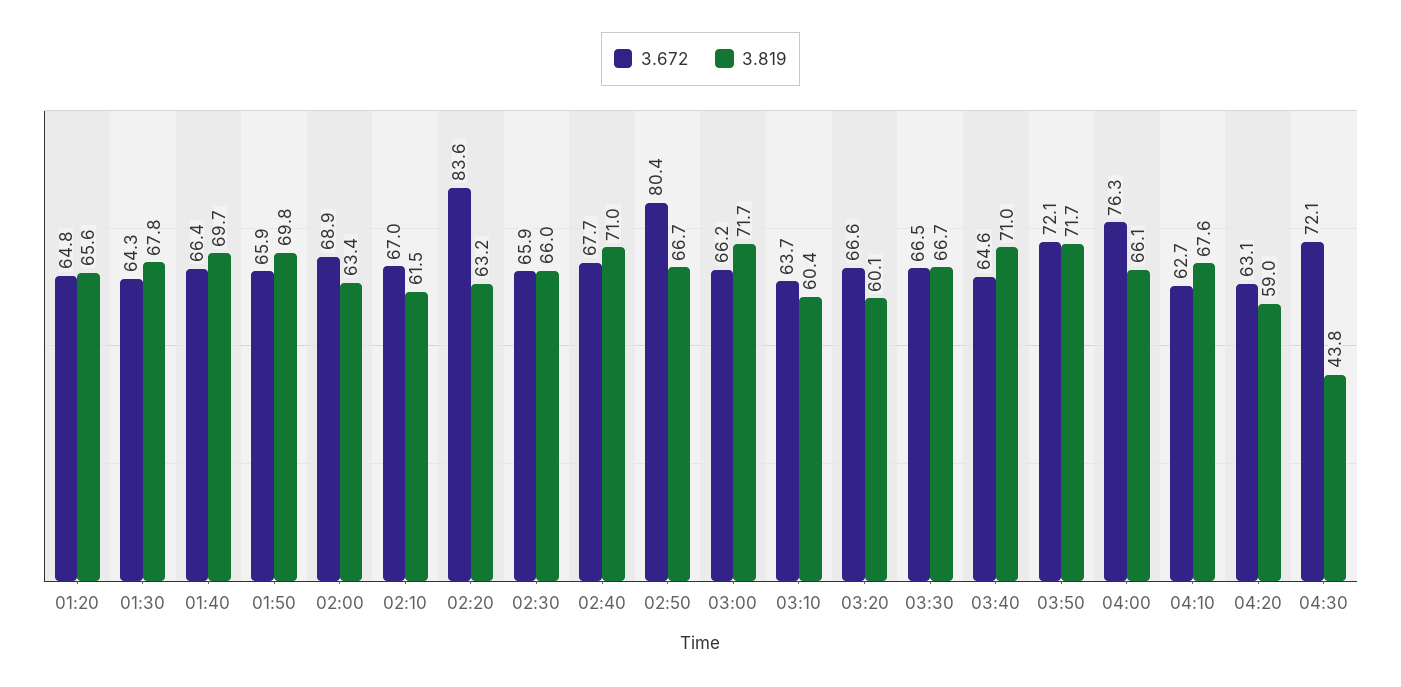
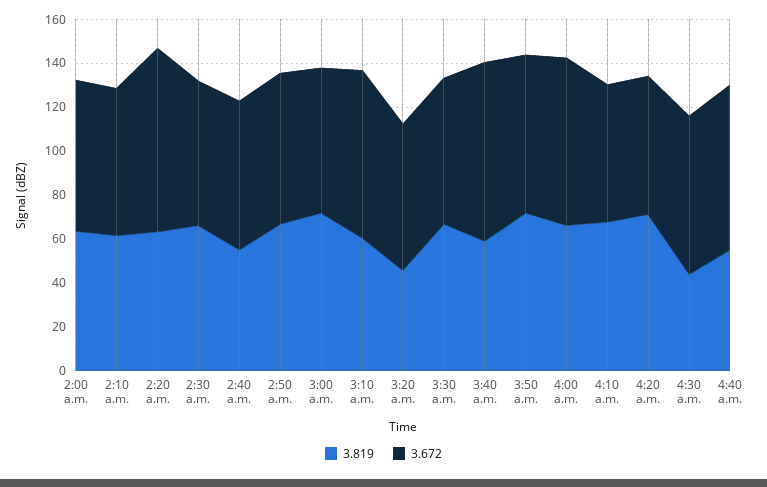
3.672, 01:20: 64.8 -> none
3.819, 01:20: 65.6 -> none
3.672, 01:30: 64.3 -> none
3.819, 01:30: 67.8 -> none
3.672, 01:40: 66.4 -> none
3.819, 01:40: 69.7 -> none
3.672, 01:50: 65.9 -> none
3.819, 01:50: 69.8 -> none
3.819, 02:40: 71 -> 55
3.672, 02:50: 80.4 -> 70
3.672, 03:10: 63.7 -> 75
3.819, 03:20: 60.1 -> 45
3.672, 03:40: 64.6 -> 80
3.819, 03:40: 71 -> 60
3.819, 04:20: 59 -> 70
3.819, 4:40 a.m.: none -> 55
3.672, 4:40 a.m.: none -> 75

